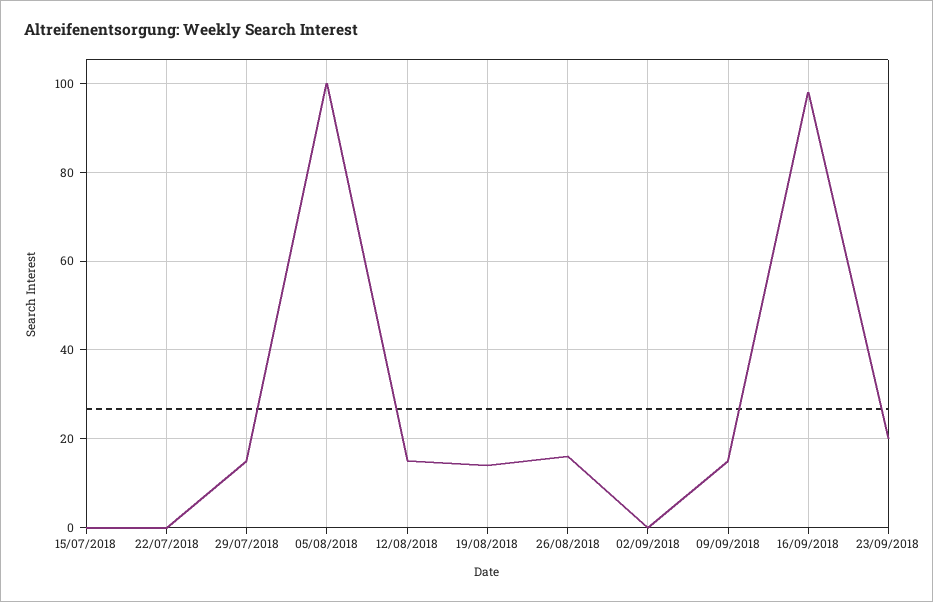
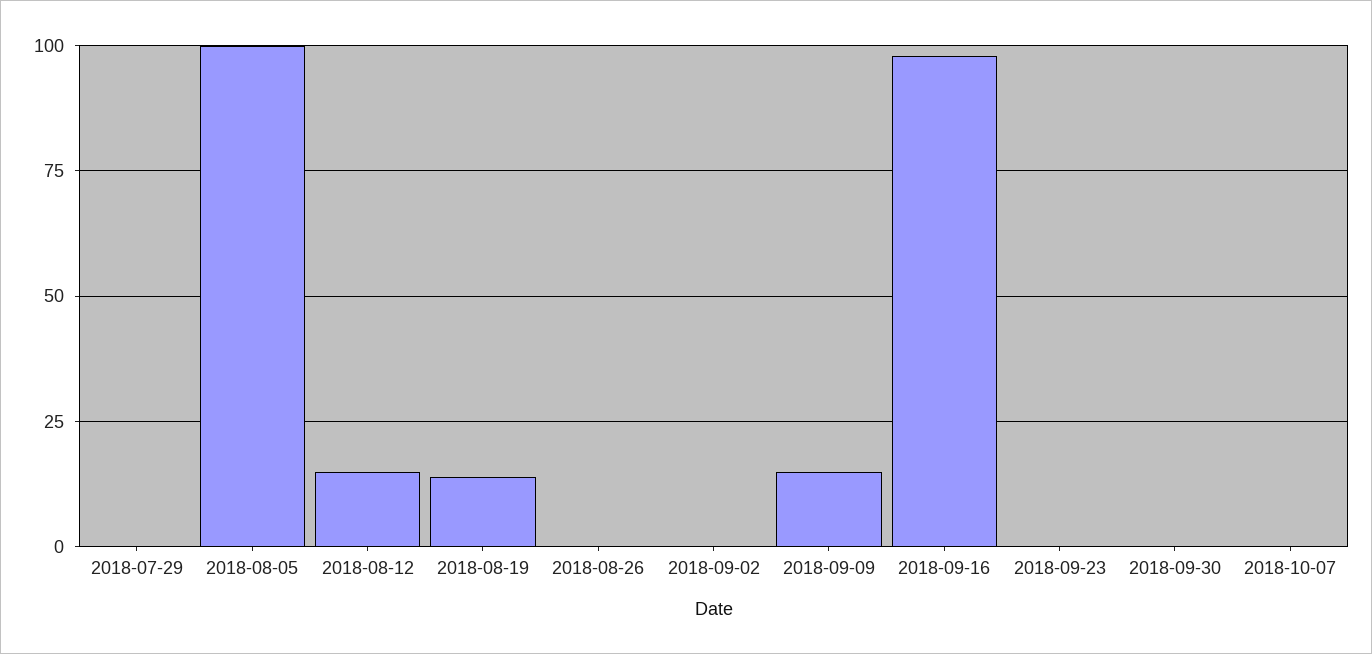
15/07/2018: 0 -> none
22/07/2018: 0 -> none
29/07/2018: 15 -> 0
26/08/2018: 15 -> 0
23/09/2018: 20 -> 0
2018-09-30: none -> 0
2018-10-07: none -> 0

